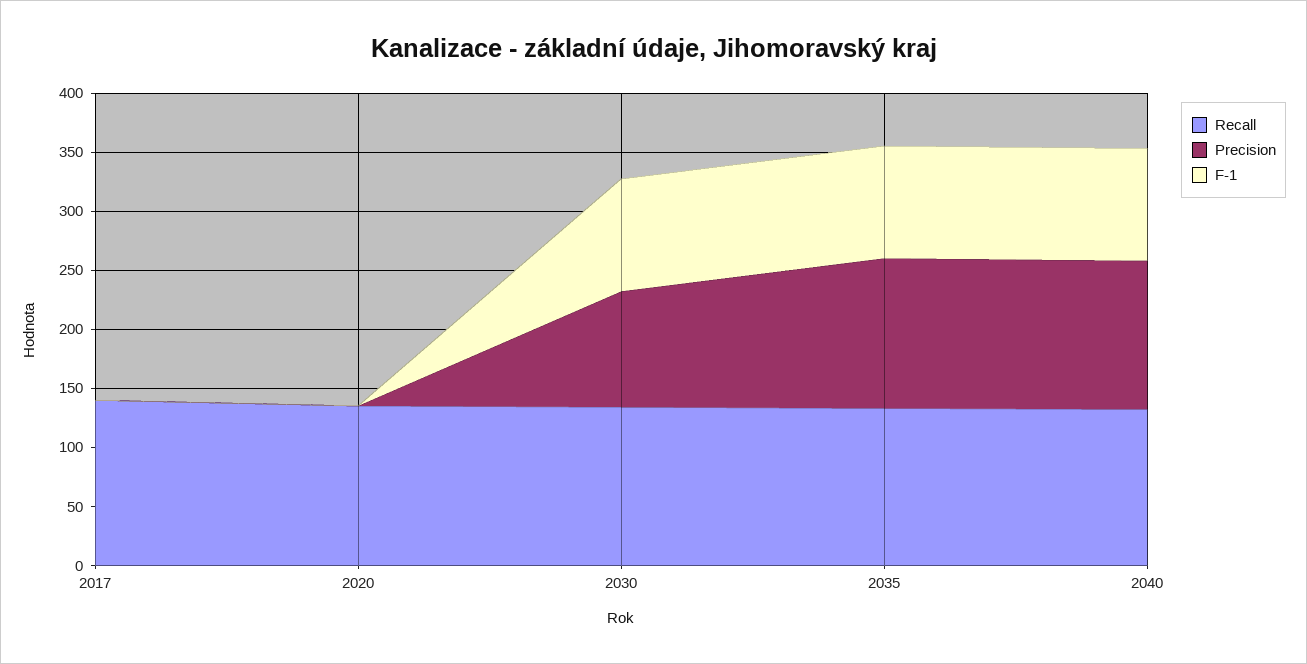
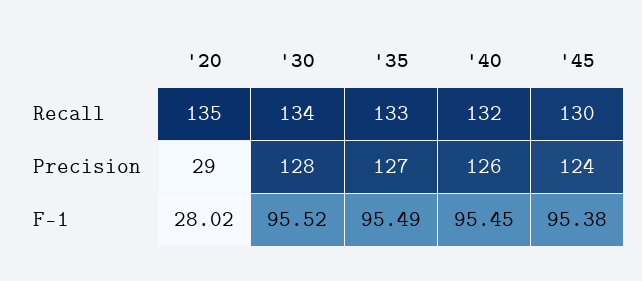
Recall, 2017: 140 -> none
Precision, 2017: 0 -> none
F-1, 2017: 0 -> none
Precision, 2020: 0 -> 29
F-1, 2020: 0 -> 28.02
Precision, 2030: 100 -> 128
Recall, '45: none -> 130
Precision, '45: none -> 124
F-1, '45: none -> 95.38

